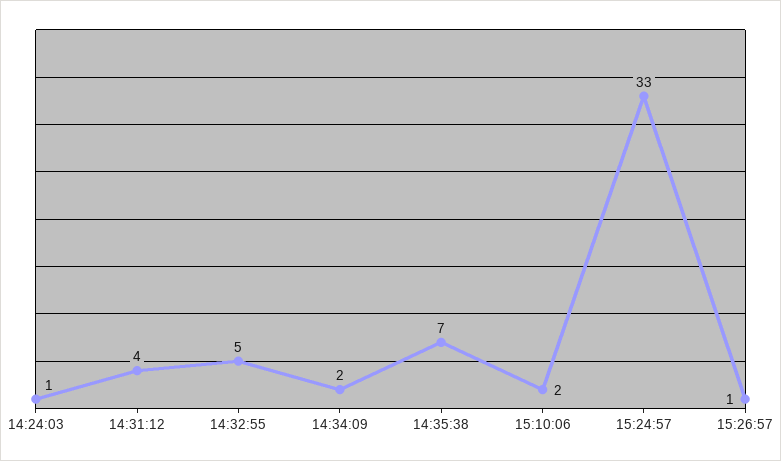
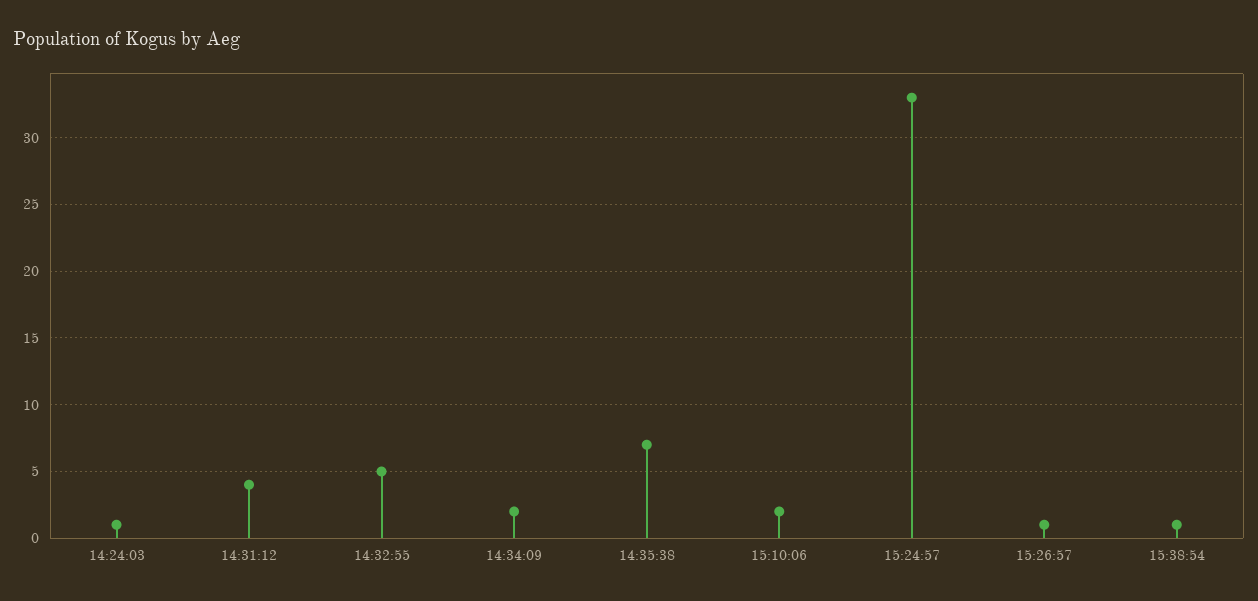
15:38:54: none -> 1

